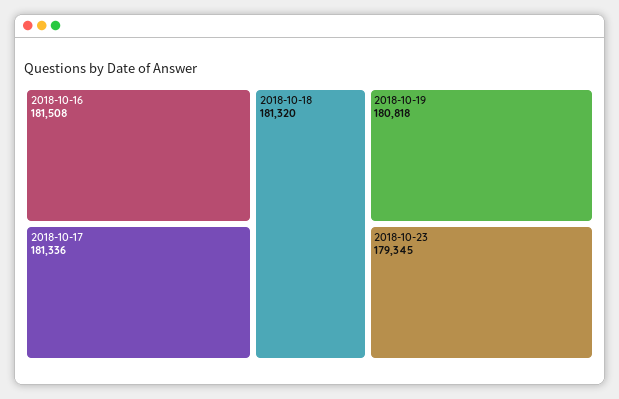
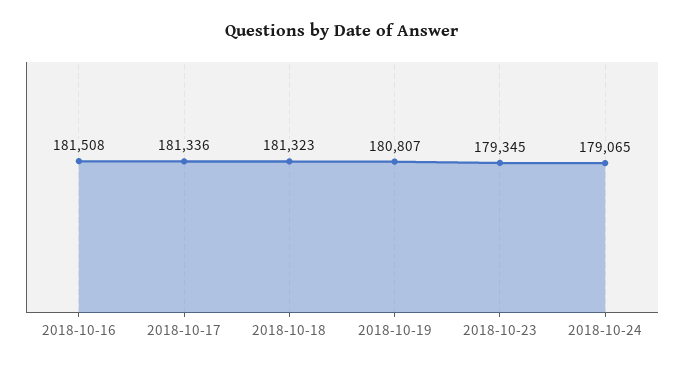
2018-10-18: 181320 -> 181323
2018-10-19: 180818 -> 180807
2018-10-24: none -> 179065

